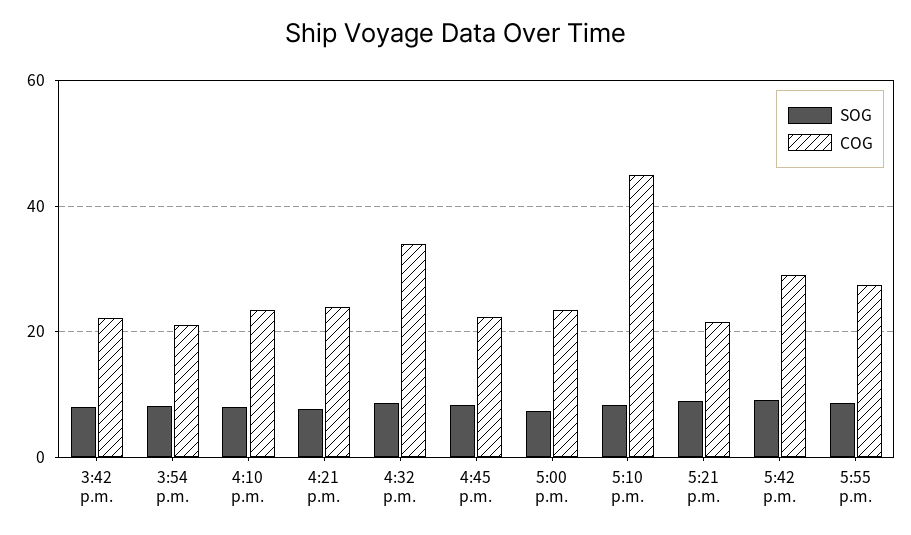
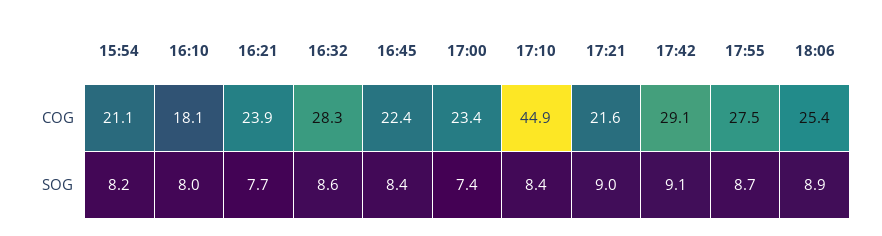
SOG, 3:42 p.m.: 8 -> none
COG, 3:42 p.m.: 22 -> none
COG, 4:10 p.m.: 24 -> 18.1
COG, 4:32 p.m.: 34 -> 28.3
COG, 18:06: none -> 25.4
SOG, 18:06: none -> 8.9

